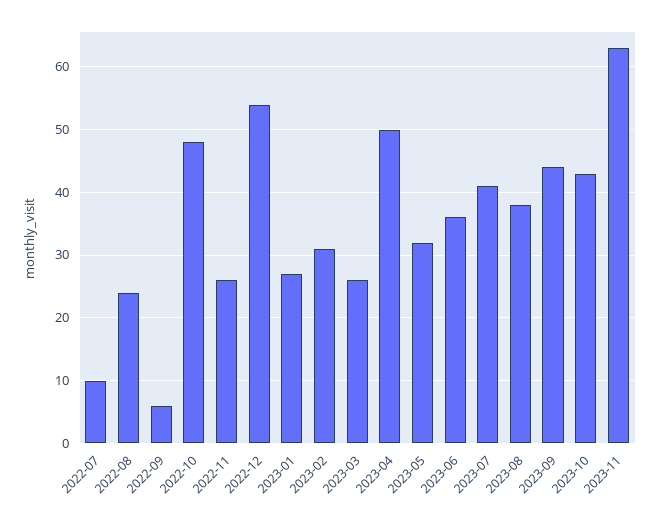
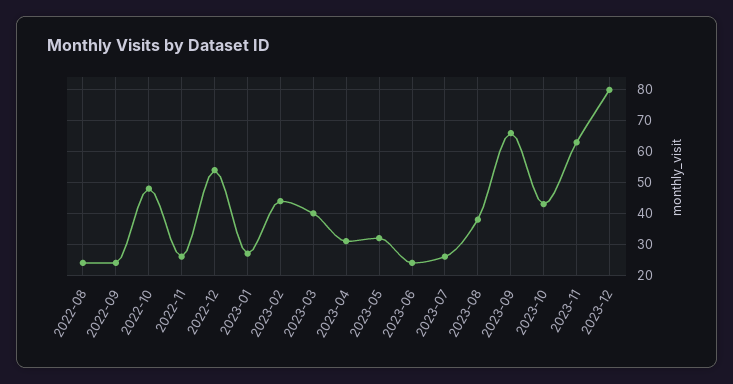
2022-07: 10 -> none
2022-09: 6 -> 25
2023-02: 31 -> 45
2023-03: 26 -> 40
2023-04: 50 -> 30
2023-06: 36 -> 25
2023-07: 41 -> 25
2023-09: 44 -> 65
2023-12: none -> 80

